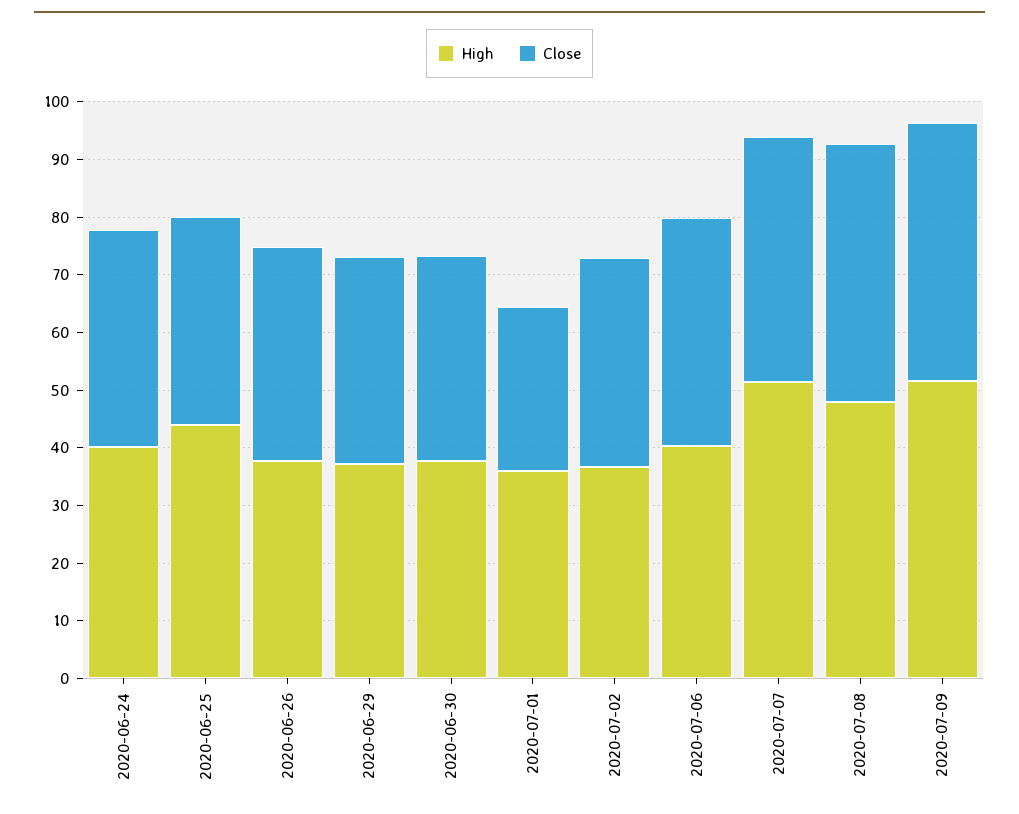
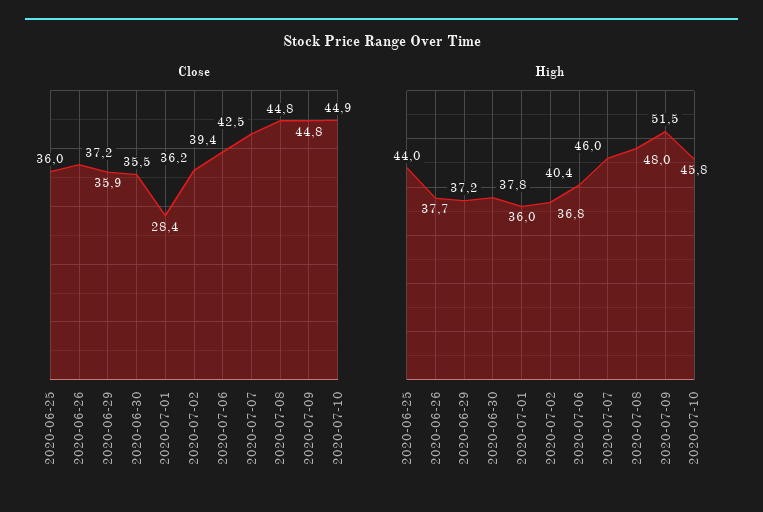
High, 2020-06-24: 40 -> none
Close, 2020-06-24: 38 -> none
High, 2020-07-07: 52 -> 46
Close, 2020-07-10: none -> 44.9
High, 2020-07-10: none -> 45.8

